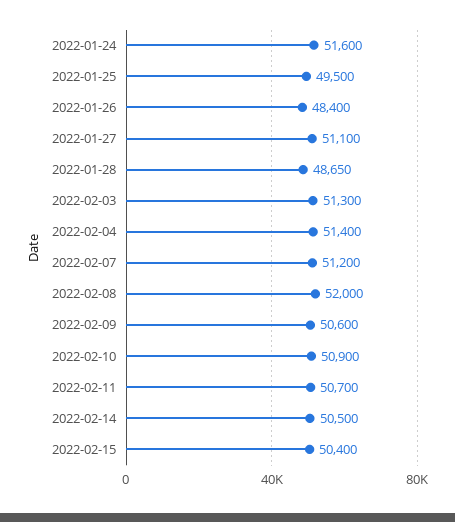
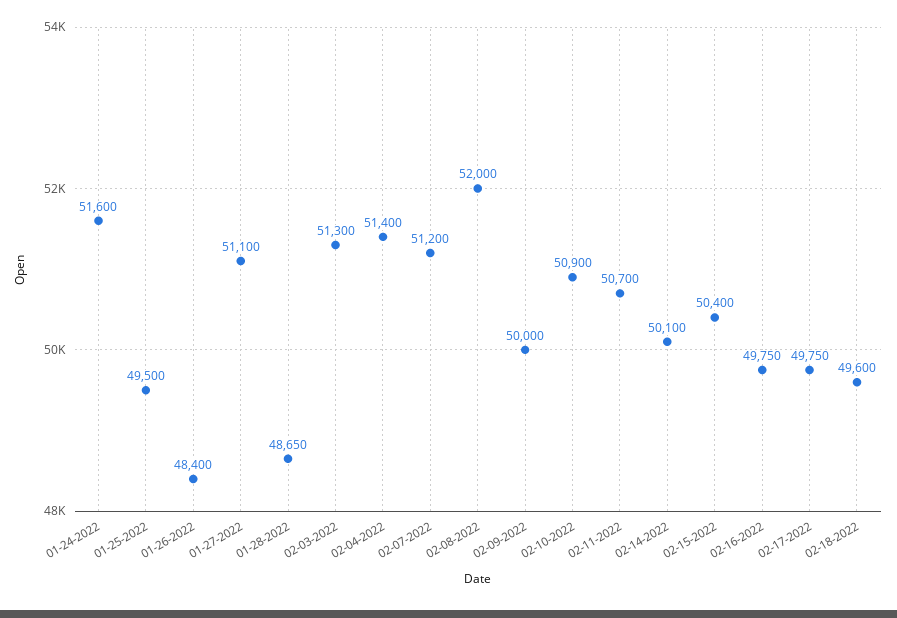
2022-02-09: 50600 -> 50000
2022-02-14: 50500 -> 50100
02-16-2022: none -> 49750
02-17-2022: none -> 49750
02-18-2022: none -> 49600

